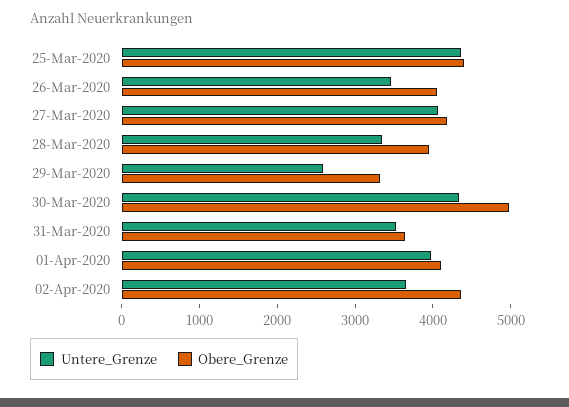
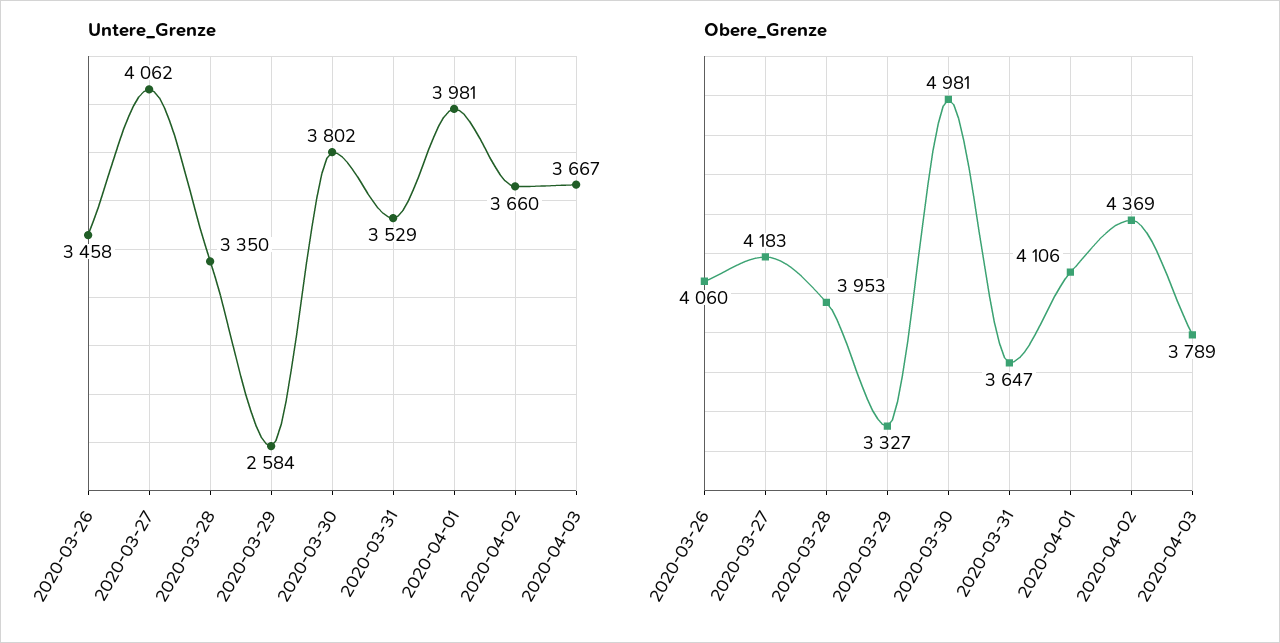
Untere_Grenze, 25-Mar-2020: 4400 -> none
Obere_Grenze, 25-Mar-2020: 4400 -> none
Untere_Grenze, 30-Mar-2020: 4400 -> 3802
Untere_Grenze, 2020-04-03: none -> 3667
Obere_Grenze, 2020-04-03: none -> 3789

